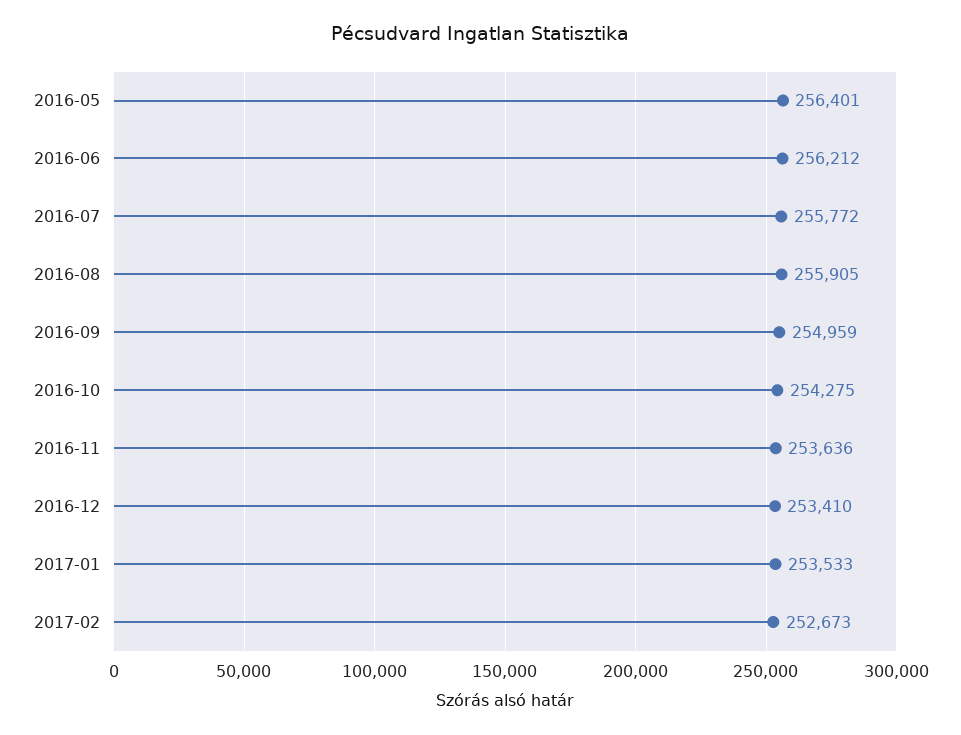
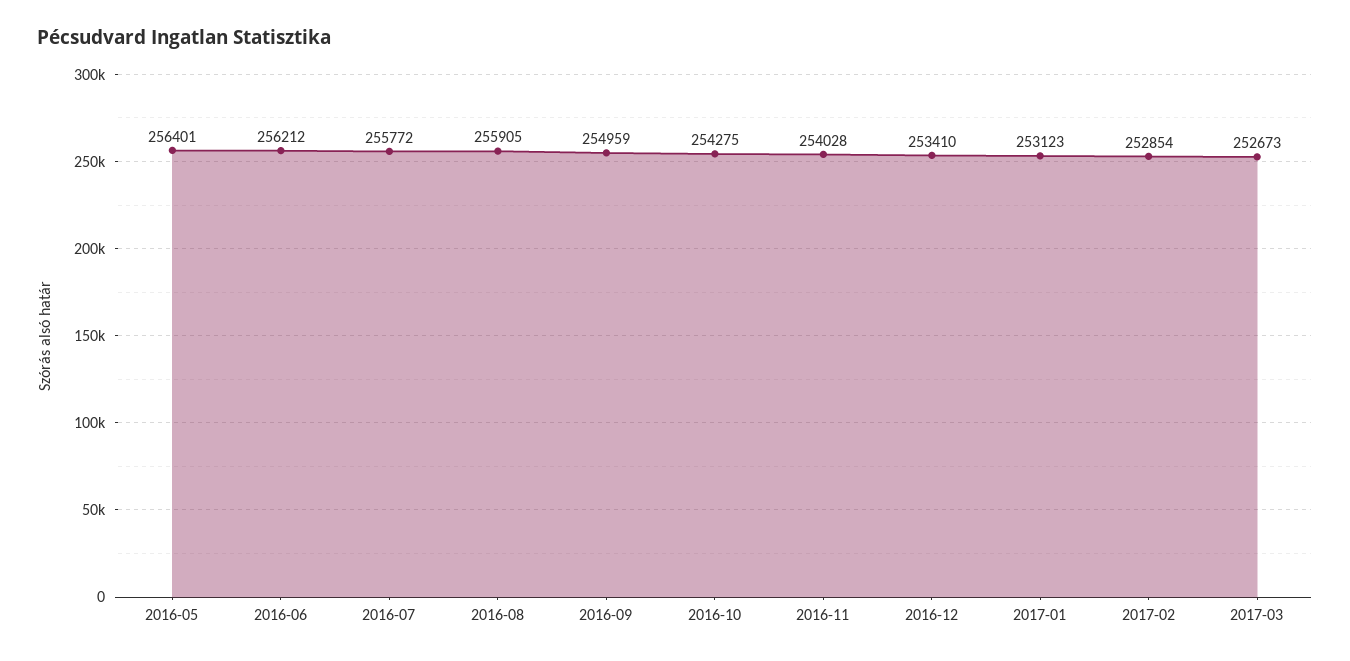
2016-11: 253636 -> 254028
2017-01: 253533 -> 253123
2017-02: 252673 -> 252854
2017-03: none -> 252673

